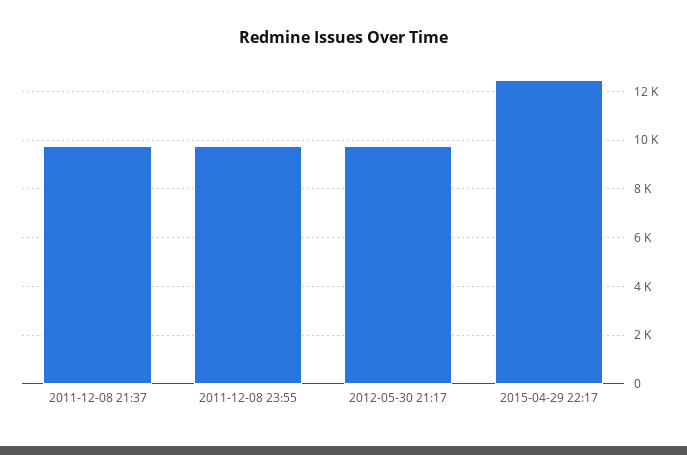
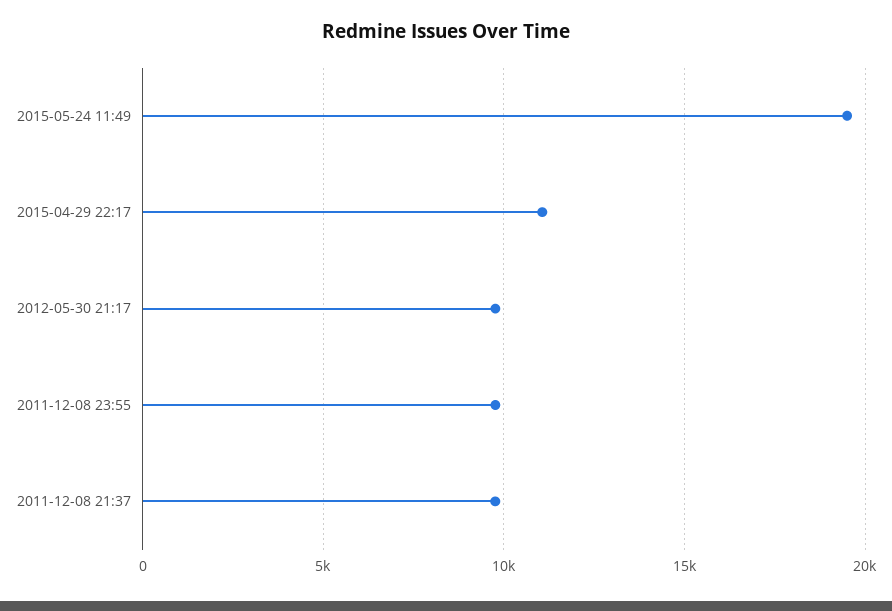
2015-04-29 22:17: 12500 -> 11000
2015-05-24 11:49: none -> 19500

